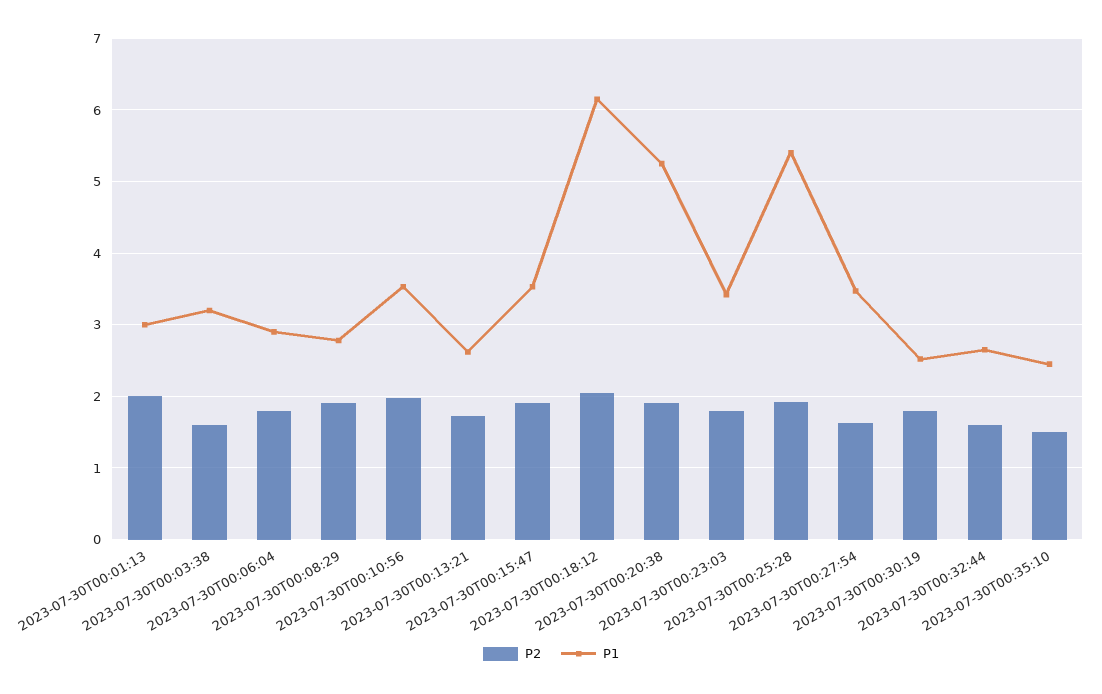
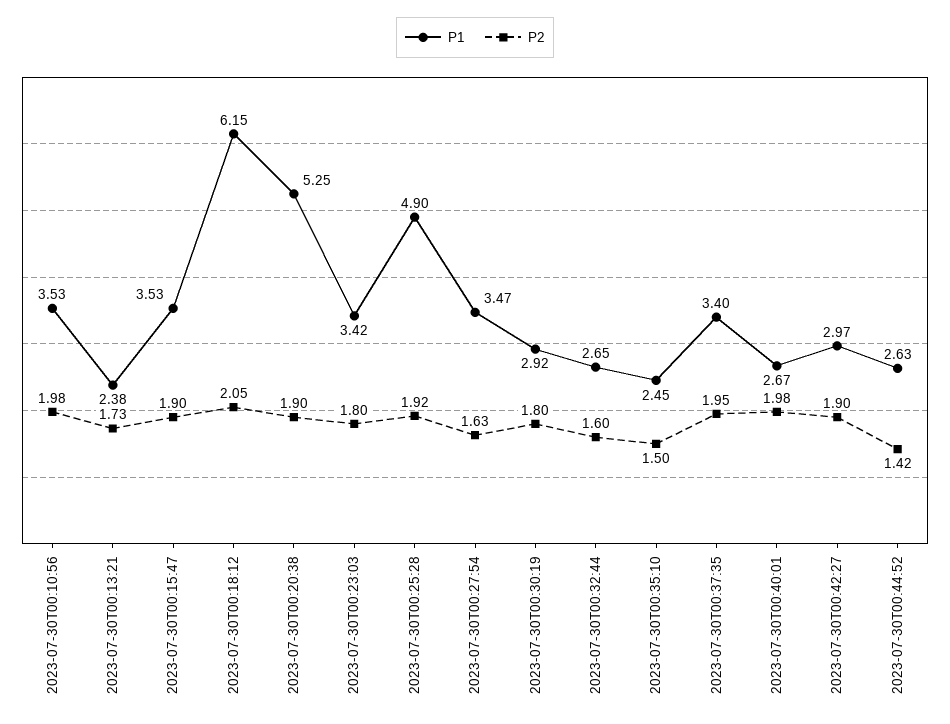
P2, 2023-07-30T00:01:13: 2 -> none
P1, 2023-07-30T00:01:13: 3 -> none
P2, 2023-07-30T00:03:38: 1.6 -> none
P1, 2023-07-30T00:03:38: 3.2 -> none
P2, 2023-07-30T00:06:04: 1.8 -> none
P1, 2023-07-30T00:06:04: 2.9 -> none
P2, 2023-07-30T00:08:29: 1.9 -> none
P1, 2023-07-30T00:08:29: 2.8 -> none
P1, 2023-07-30T00:13:21: 2.6 -> 2.38
P1, 2023-07-30T00:25:28: 5.4 -> 4.9
P1, 2023-07-30T00:30:19: 2.5 -> 2.92
P1, 2023-07-30T00:37:35: none -> 3.4
P2, 2023-07-30T00:37:35: none -> 1.95
P1, 2023-07-30T00:40:01: none -> 2.67
P2, 2023-07-30T00:40:01: none -> 1.98
P1, 2023-07-30T00:42:27: none -> 2.97
P2, 2023-07-30T00:42:27: none -> 1.9
P1, 2023-07-30T00:44:52: none -> 2.63
P2, 2023-07-30T00:44:52: none -> 1.42

